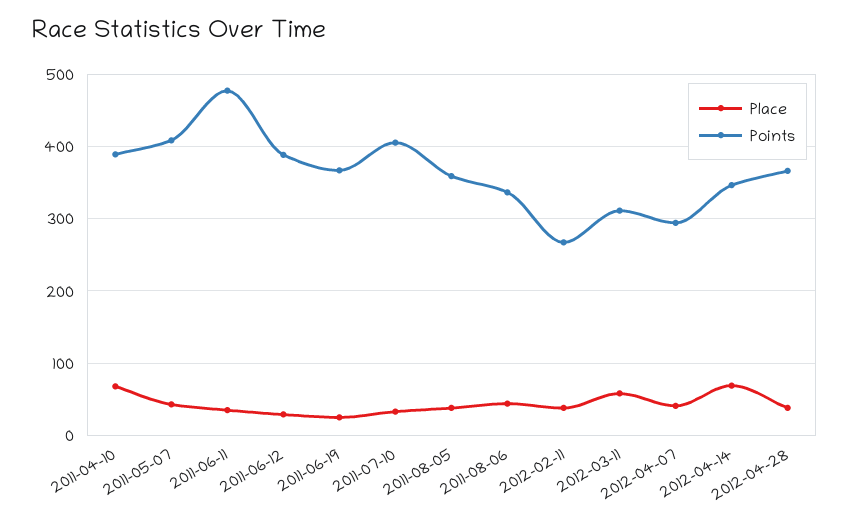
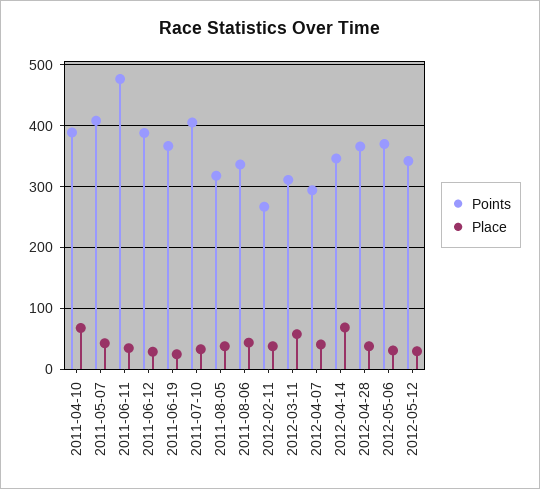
Points, 2011-08-05: 360 -> 320
Points, 2012-05-06: none -> 370
Place, 2012-05-06: none -> 30
Points, 2012-05-12: none -> 340
Place, 2012-05-12: none -> 30

